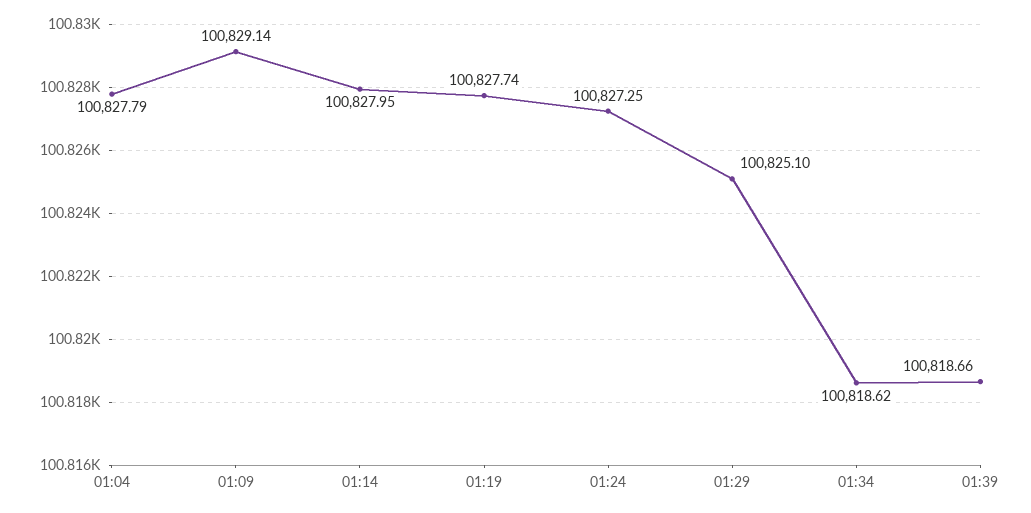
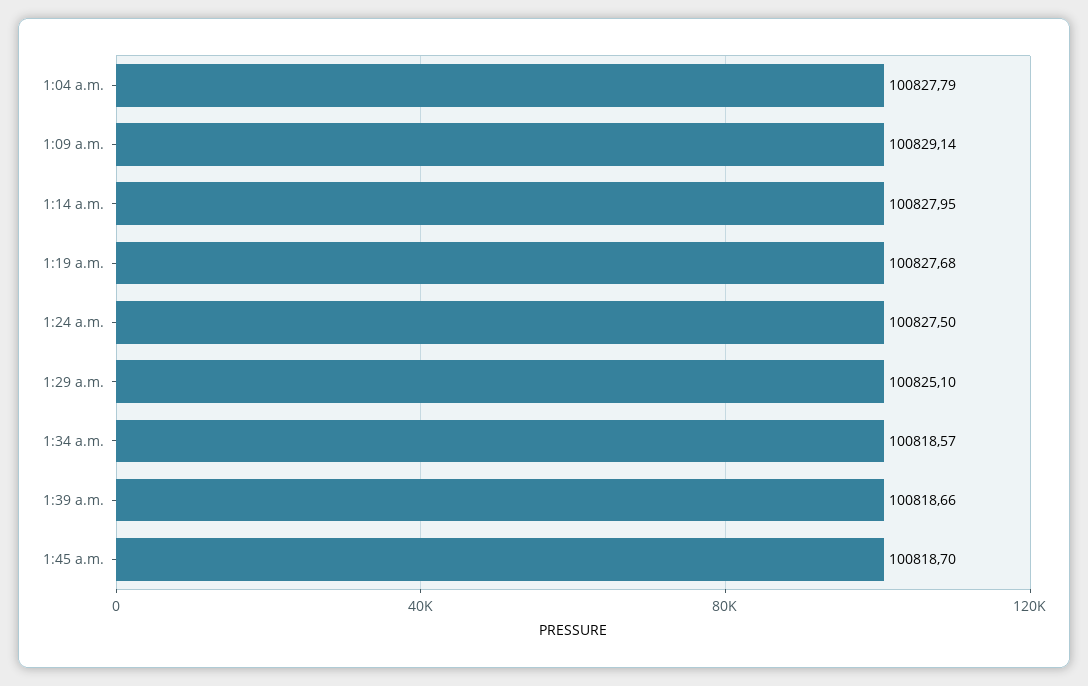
01:19: 100827.74 -> 100827.68
01:24: 100827.25 -> 100827.5
01:34: 100818.62 -> 100818.57
1:45 a.m.: none -> 100818.7

